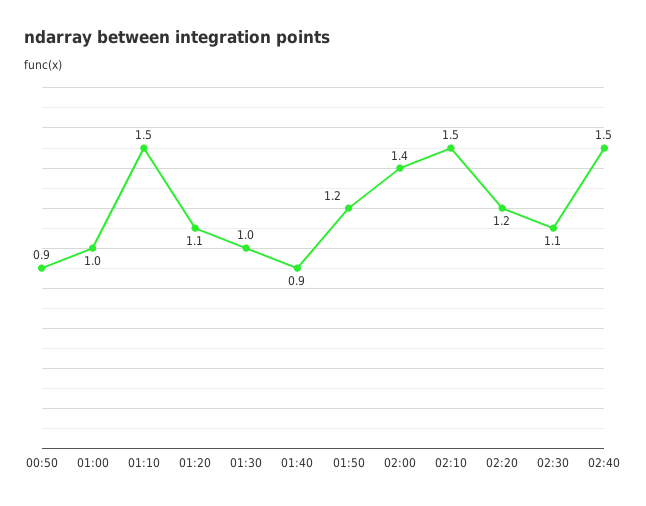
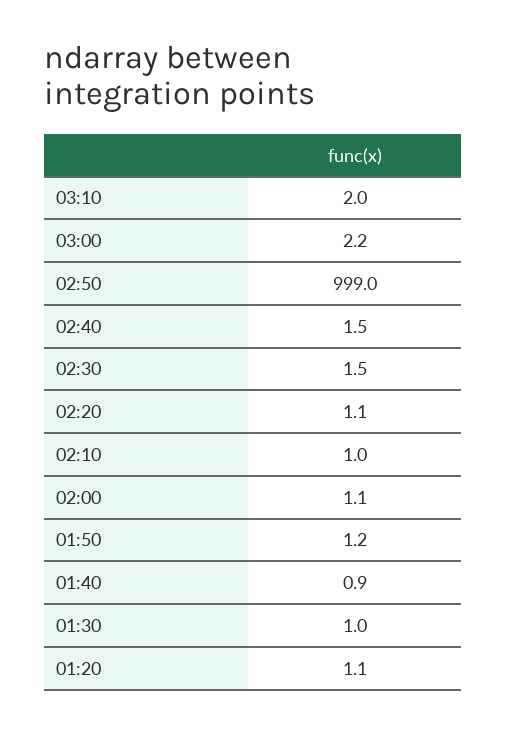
00:50: 0.9 -> none
01:00: 1 -> none
01:10: 1.5 -> none
02:00: 1.4 -> 1.1
02:10: 1.5 -> 1
02:20: 1.2 -> 1.1
02:30: 1.1 -> 1.5
03:10: none -> 2
03:00: none -> 2.2
02:50: none -> 999

